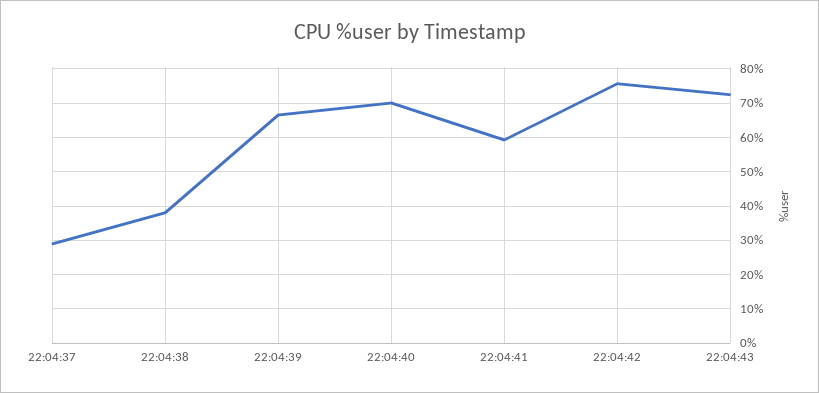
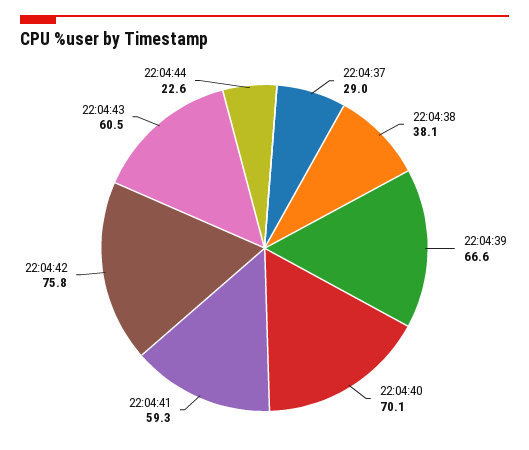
22:04:43: 72 -> 60.5
22:04:44: none -> 22.6

